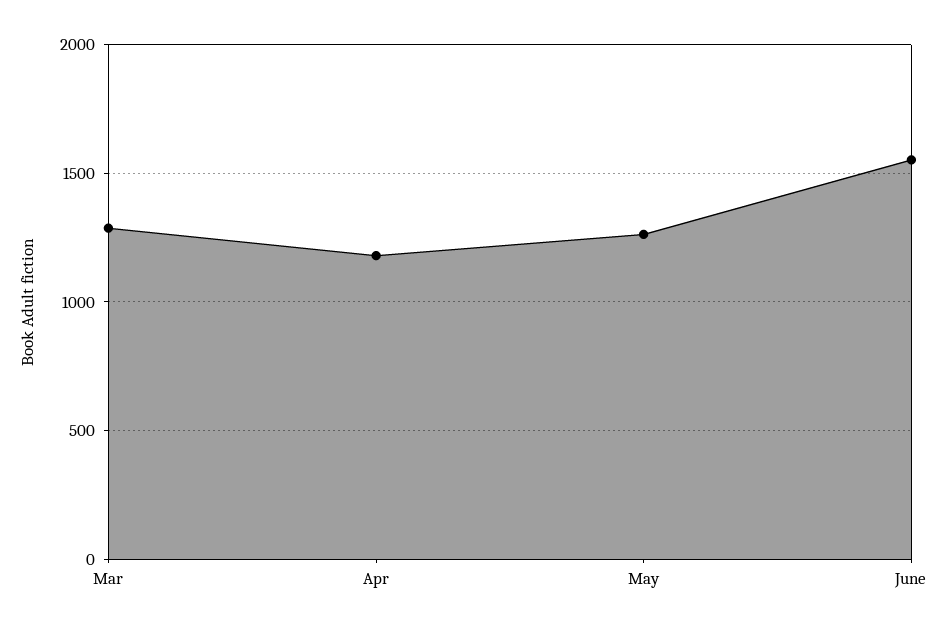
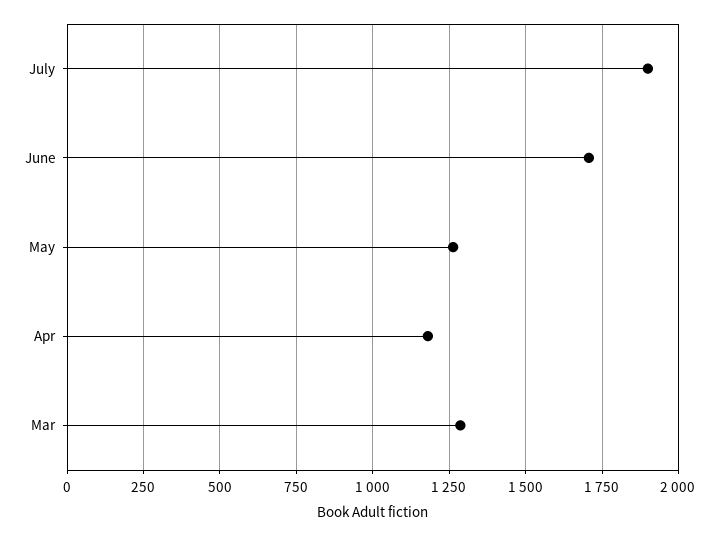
June: 1550 -> 1700
July: none -> 1900

